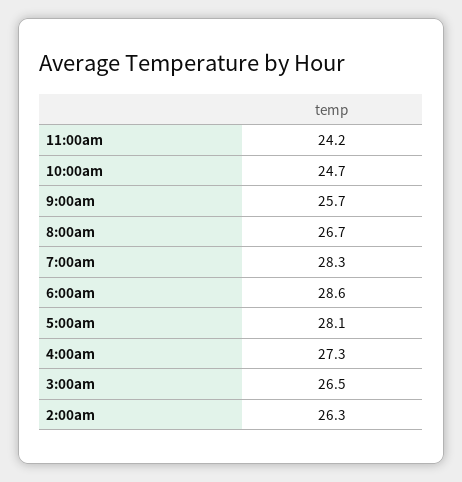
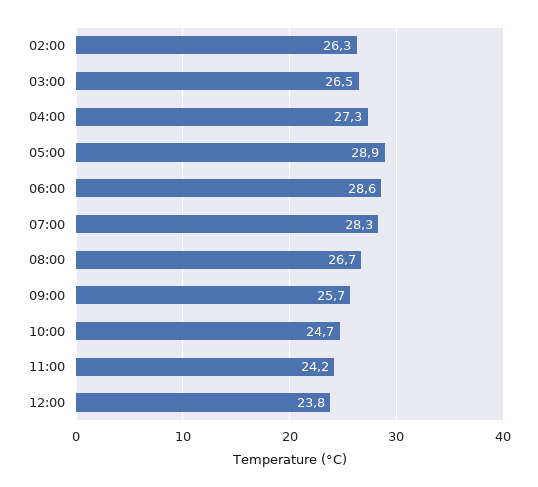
5:00am: 28.1 -> 28.9
12:00: none -> 23.8

